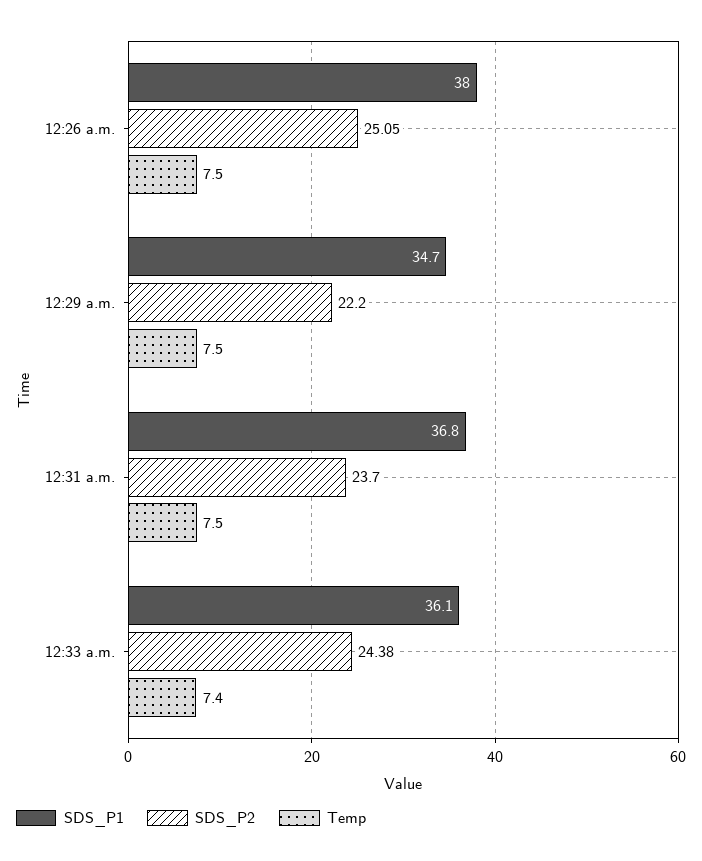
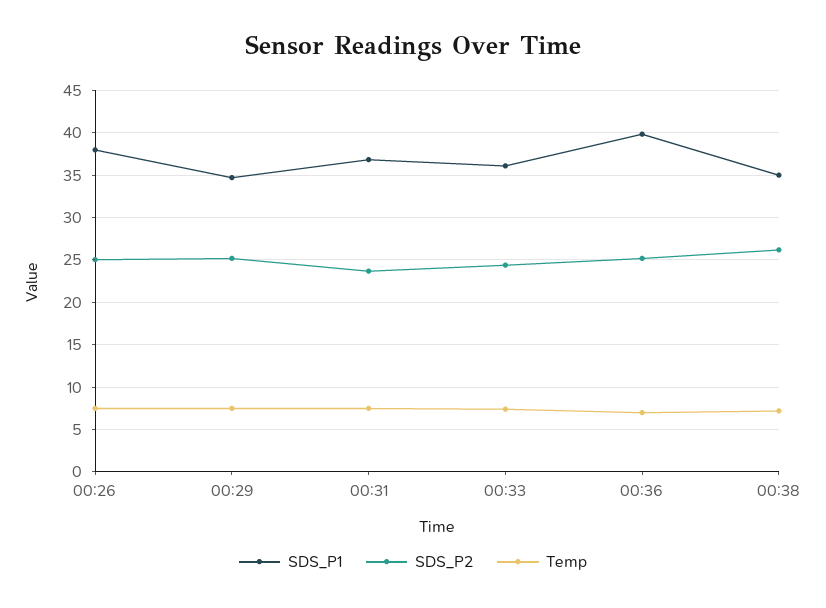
SDS_P2, 12:29 a.m.: 22.2 -> 25
SDS_P1, 00:36: none -> 40
SDS_P2, 00:36: none -> 25
Temp, 00:36: none -> 7
SDS_P1, 00:38: none -> 35
SDS_P2, 00:38: none -> 26
Temp, 00:38: none -> 7

